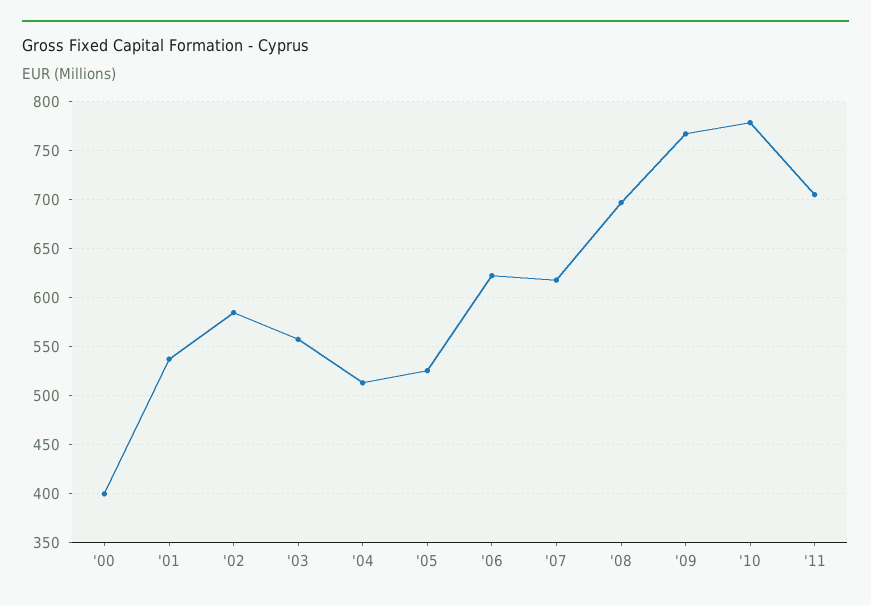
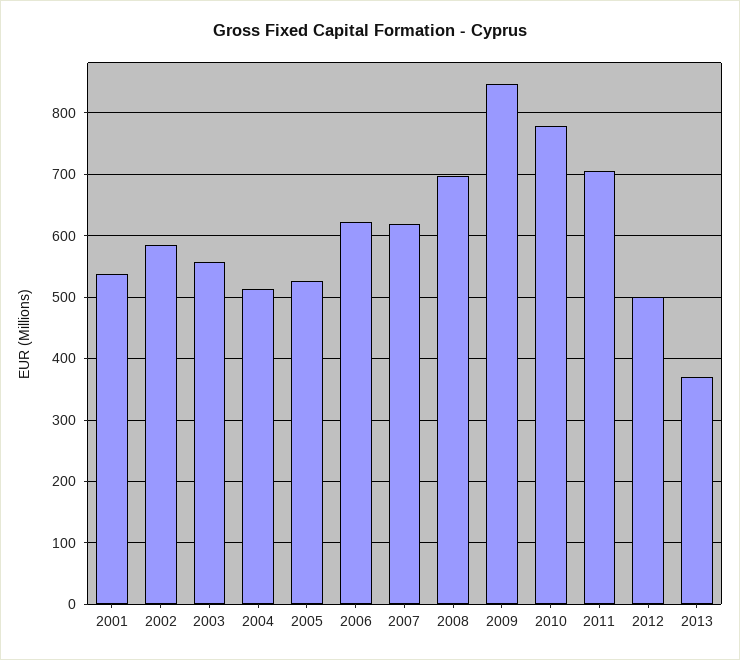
'00: 400 -> none
'09: 770 -> 850
2012: none -> 500
2013: none -> 370

